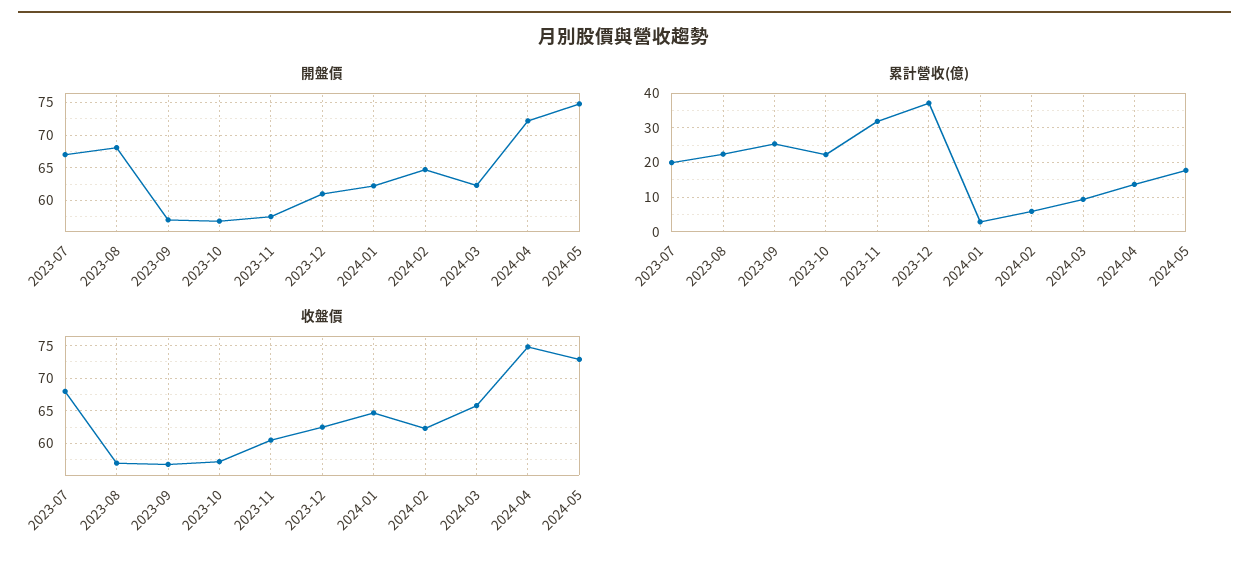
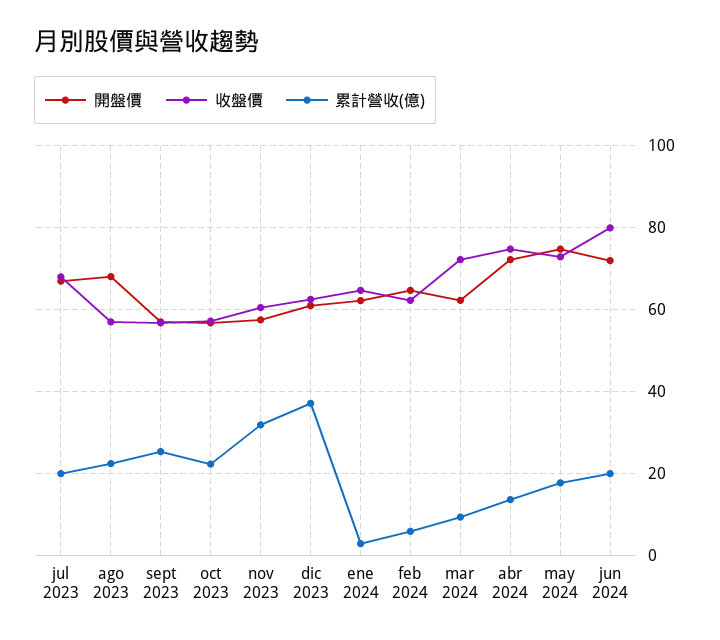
收盤價, 2024-03: 66 -> 72
開盤價, jun 2024: none -> 72
收盤價, jun 2024: none -> 80
累計營收(億), jun 2024: none -> 20

